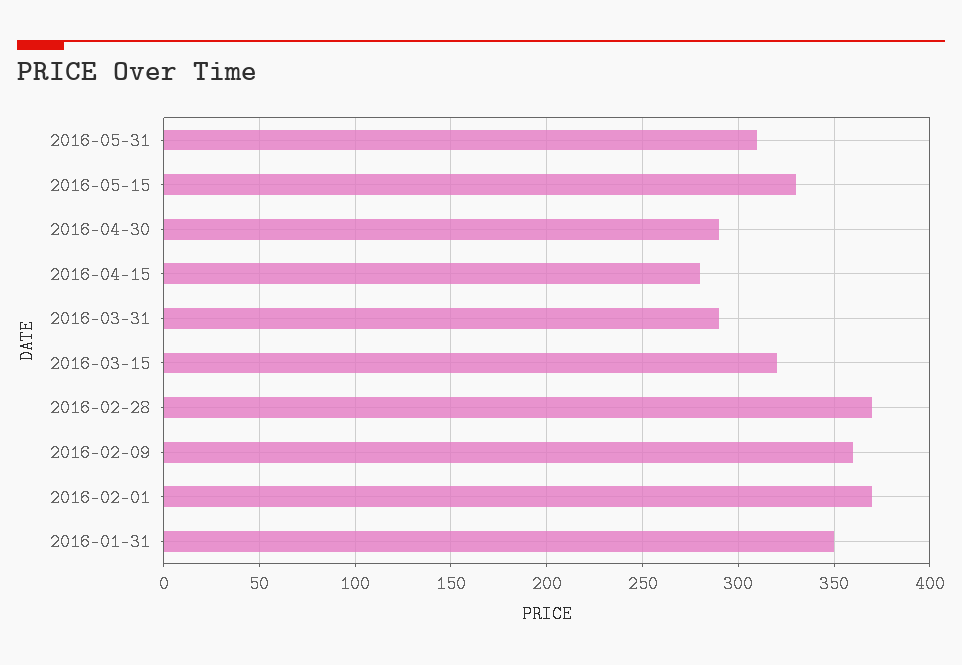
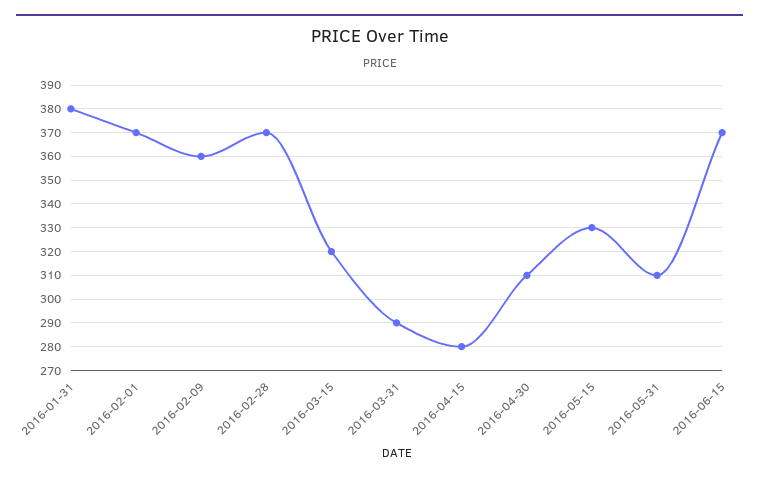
2016-04-30: 290 -> 310
2016-01-31: 350 -> 380
2016-06-15: none -> 370

